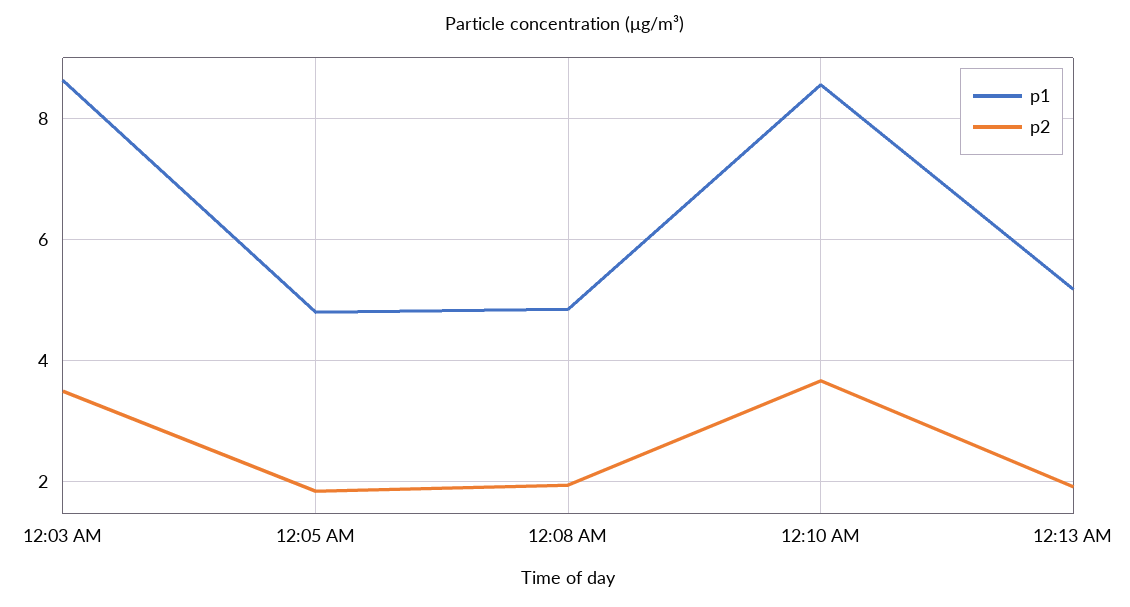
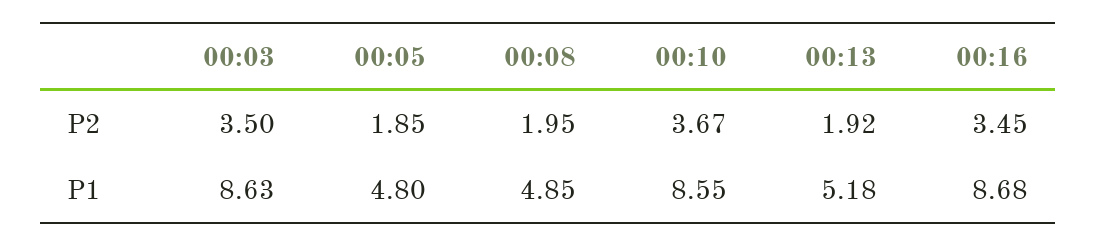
p2, 00:16: none -> 3.45
p1, 00:16: none -> 8.68

